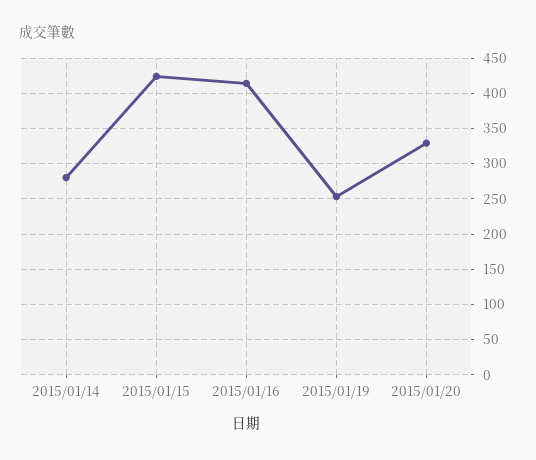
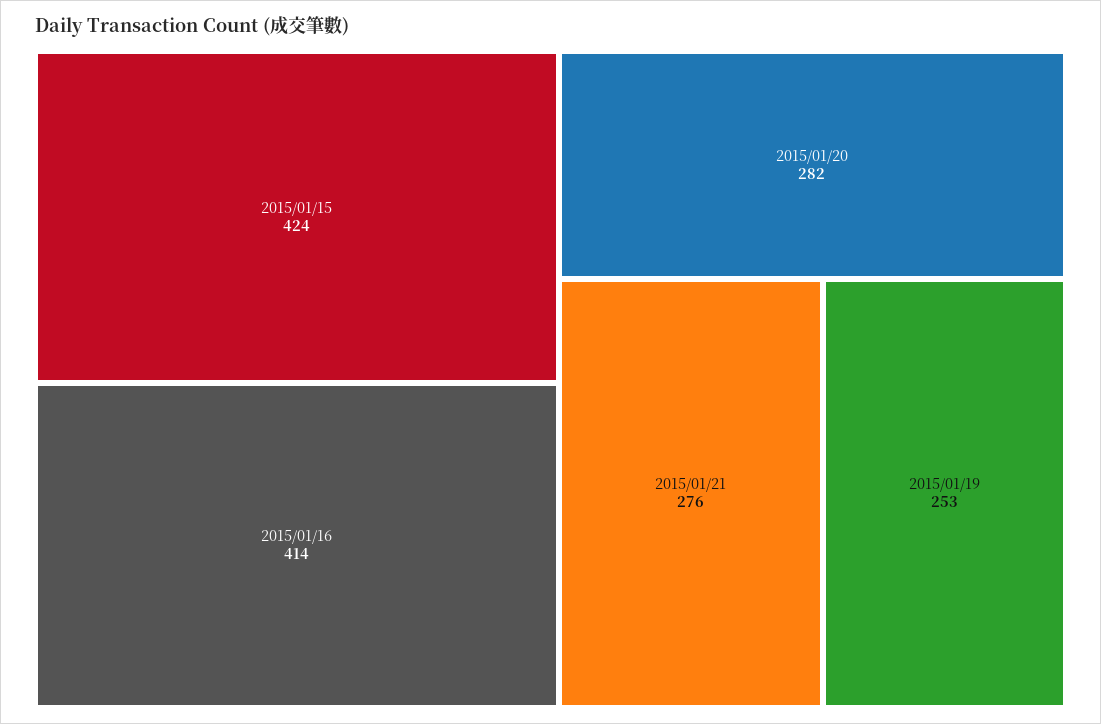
2015/01/14: 280 -> none
2015/01/20: 330 -> 282
2015/01/21: none -> 276

